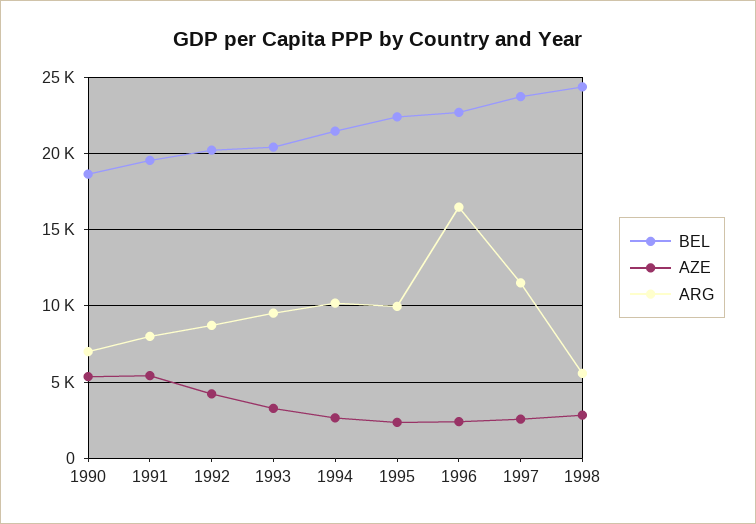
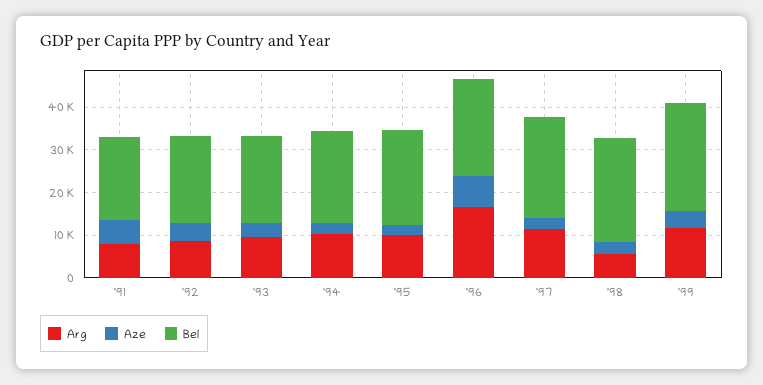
BEL, 1990: 18500 -> none
AZE, 1990: 5500 -> none
ARG, 1990: 7000 -> none
AZE, 1996: 2500 -> 8000
ARG, '99: none -> 12000
AZE, '99: none -> 4000
BEL, '99: none -> 26000

